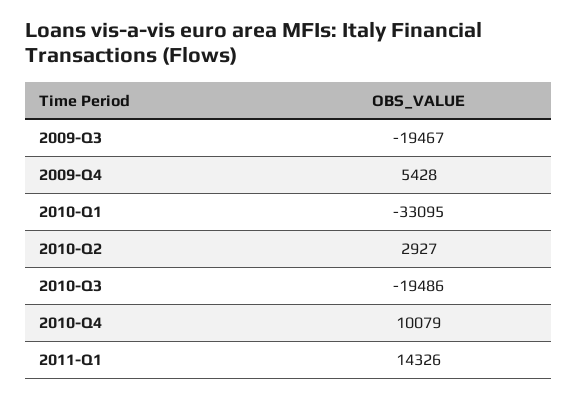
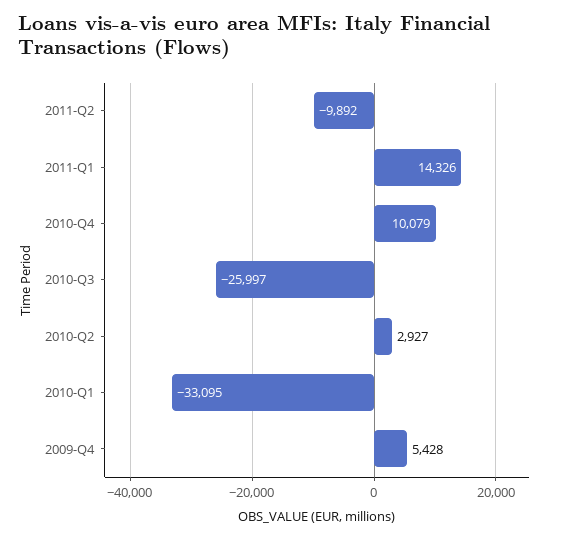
2009-Q3: -19467 -> none
2010-Q3: -19486 -> -25997
2011-Q2: none -> -9892

